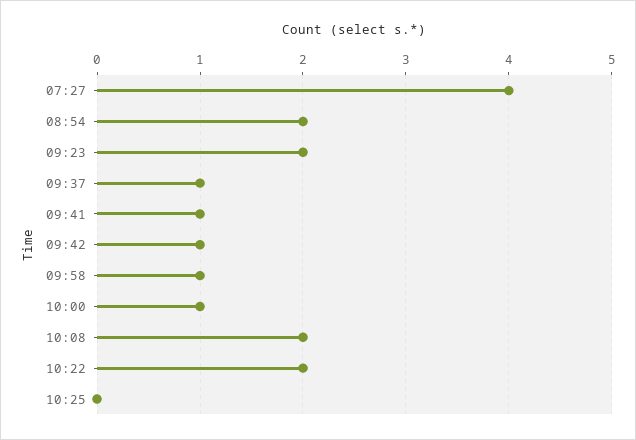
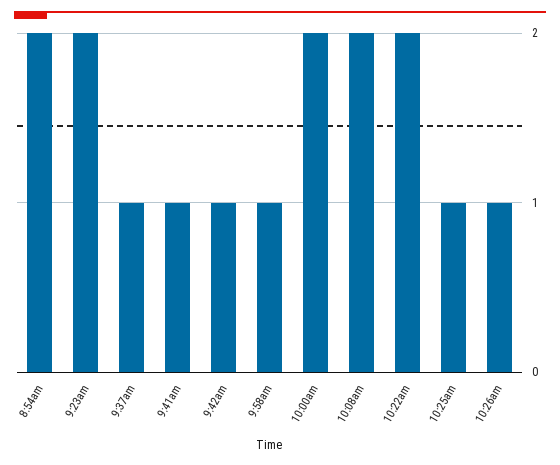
07:27: 4 -> none
10:00: 1 -> 2
10:25: 0 -> 1
10:26am: none -> 1

